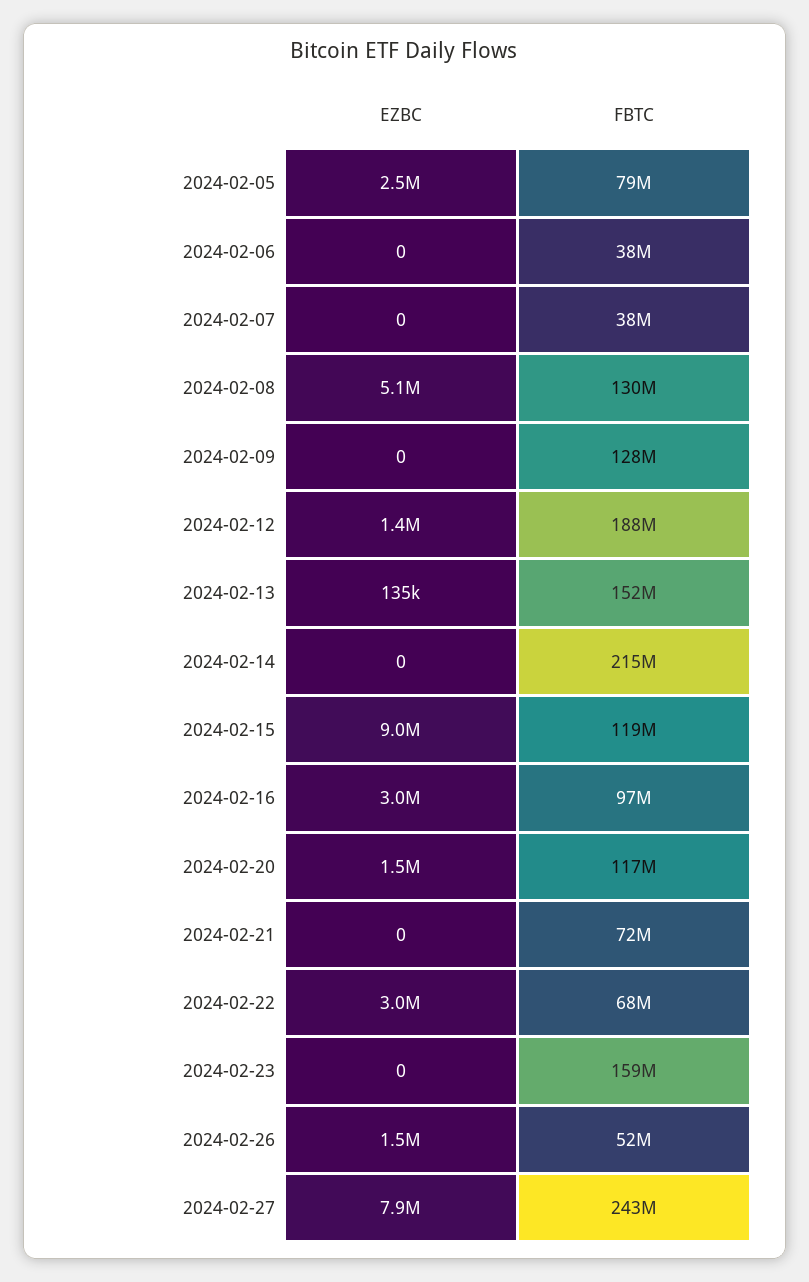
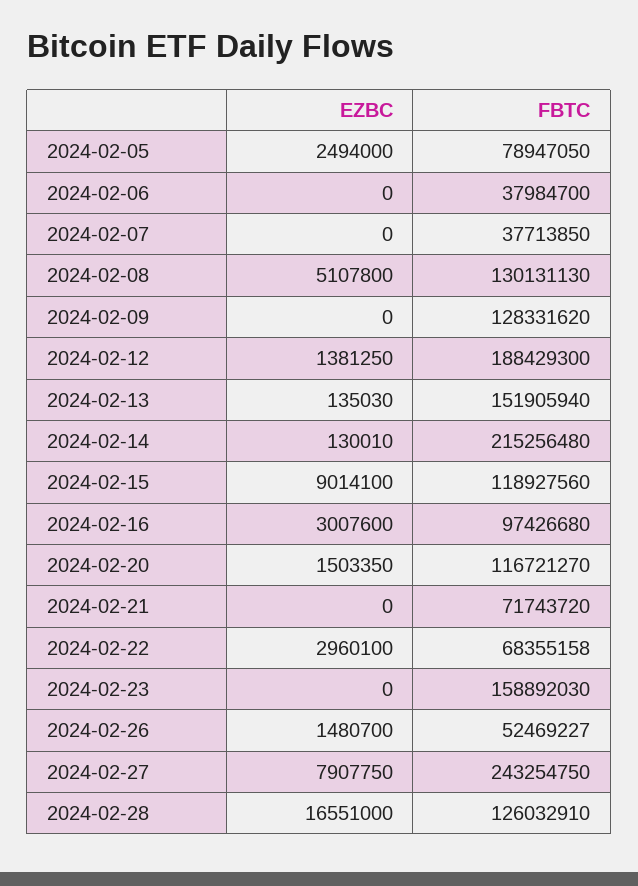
EZBC, 2024-02-14: 0 -> 130010
EZBC, 2024-02-28: none -> 16551000
FBTC, 2024-02-28: none -> 126032910

